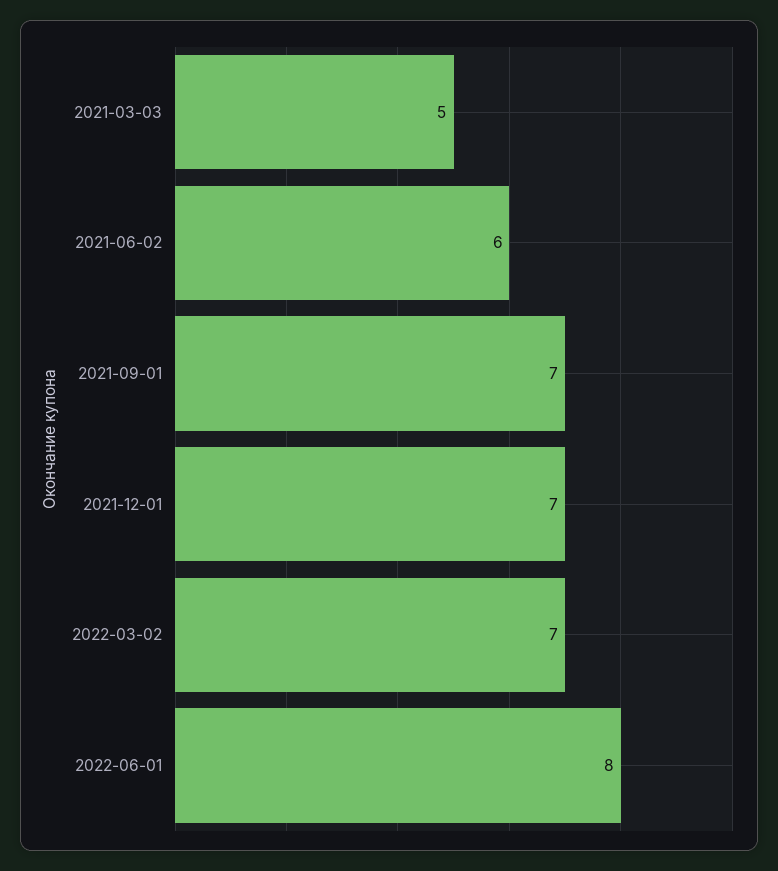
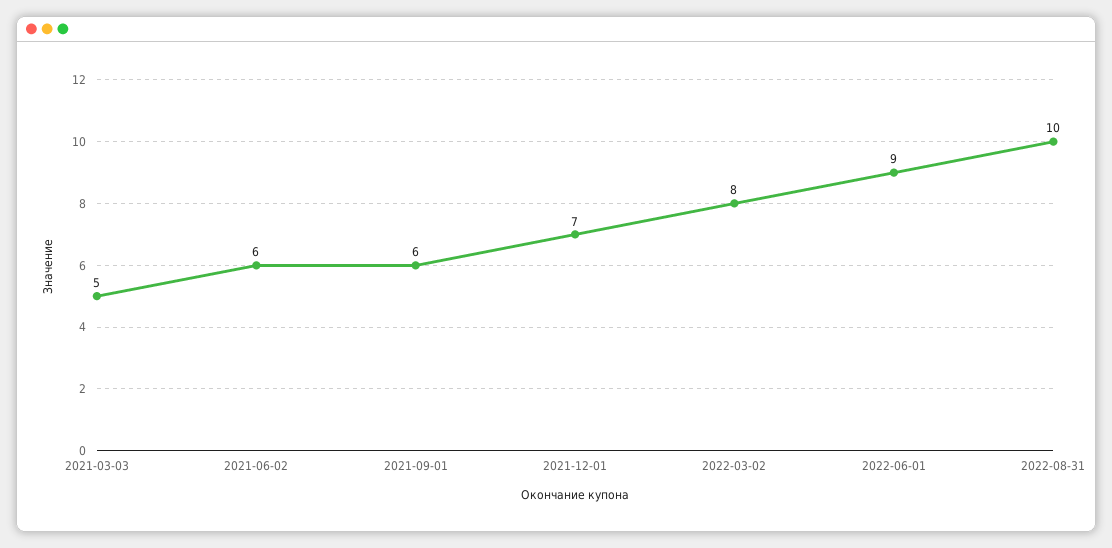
2021-09-01: 7 -> 6
2022-03-02: 7 -> 8
2022-06-01: 8 -> 9
2022-08-31: none -> 10

